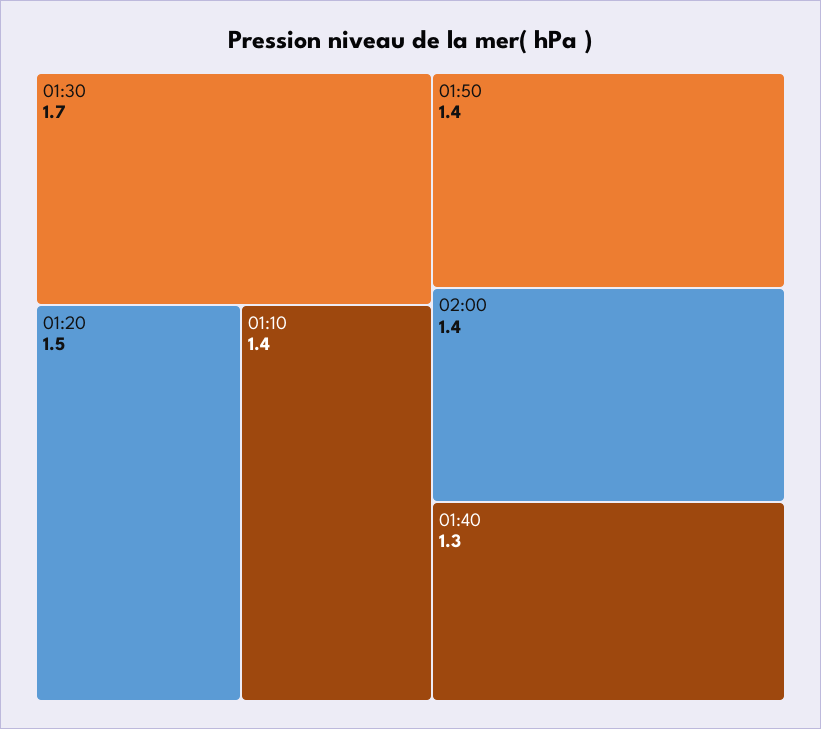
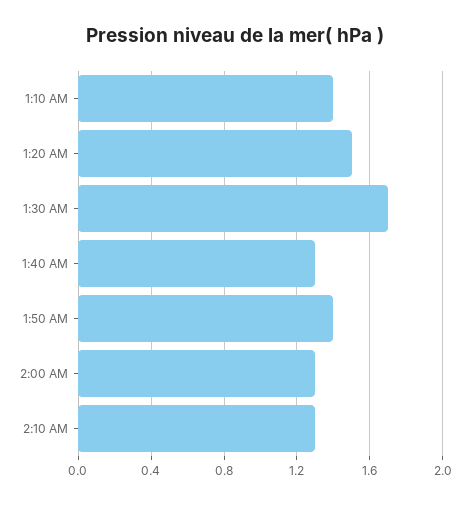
02:00: 1.4 -> 1.3
2:10 AM: none -> 1.3

